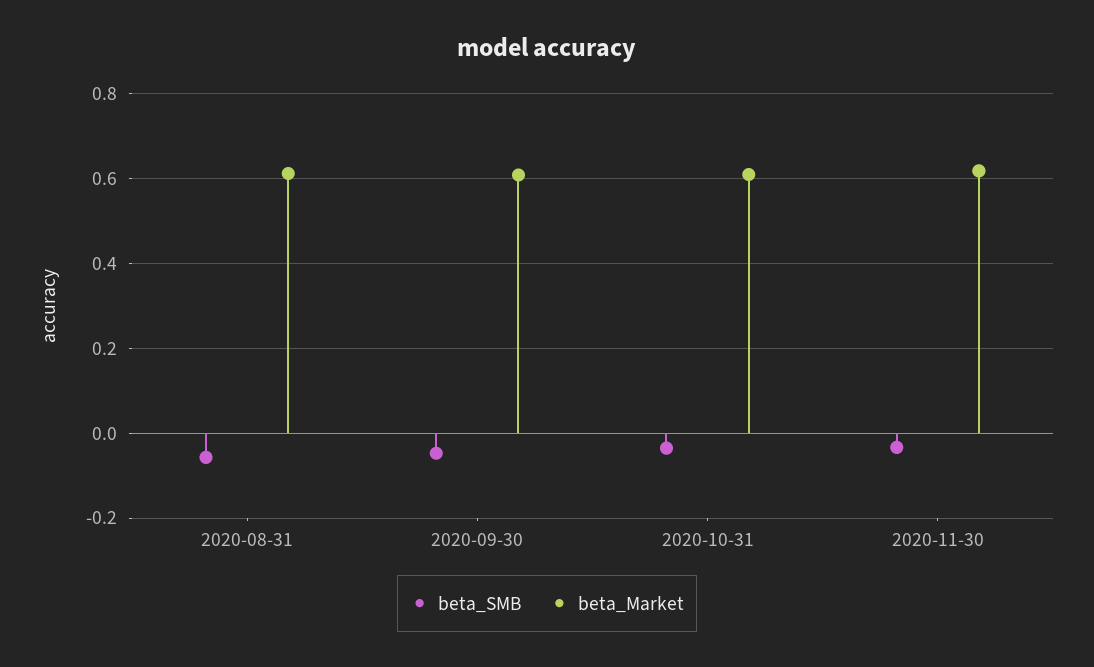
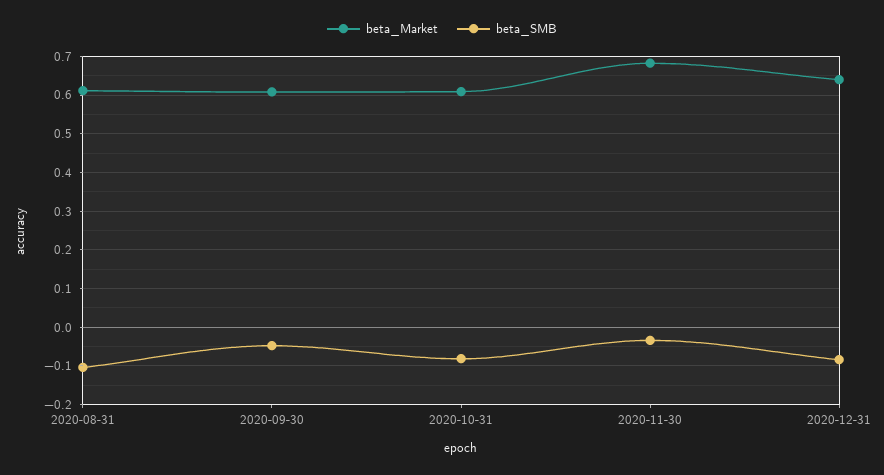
beta_SMB, 2020-08-31: -0.06 -> -0.1
beta_SMB, 2020-10-31: -0.04 -> -0.08
beta_Market, 2020-11-30: 0.62 -> 0.68
beta_Market, 2020-12-31: none -> 0.64
beta_SMB, 2020-12-31: none -> -0.08

